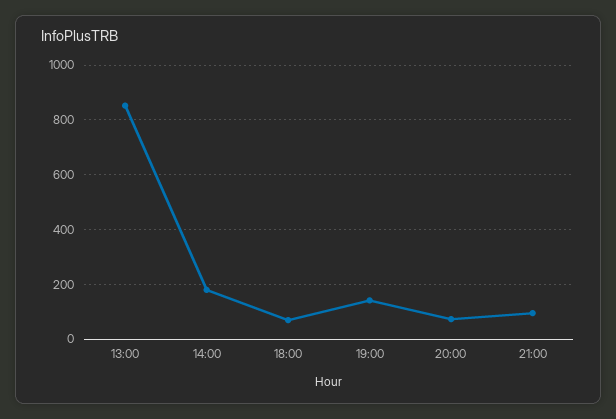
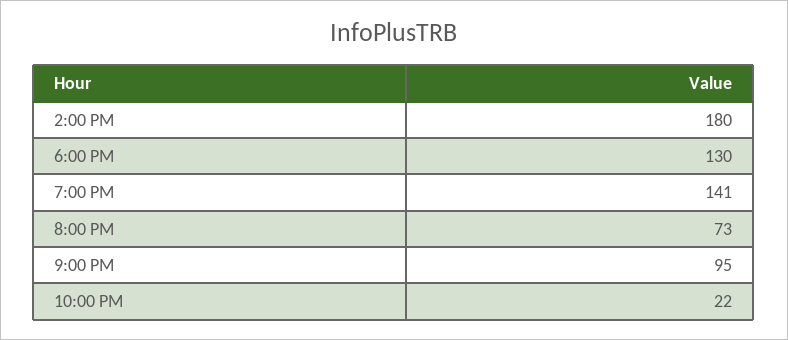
13:00: 850 -> none
18:00: 75 -> 130
10:00 PM: none -> 22

